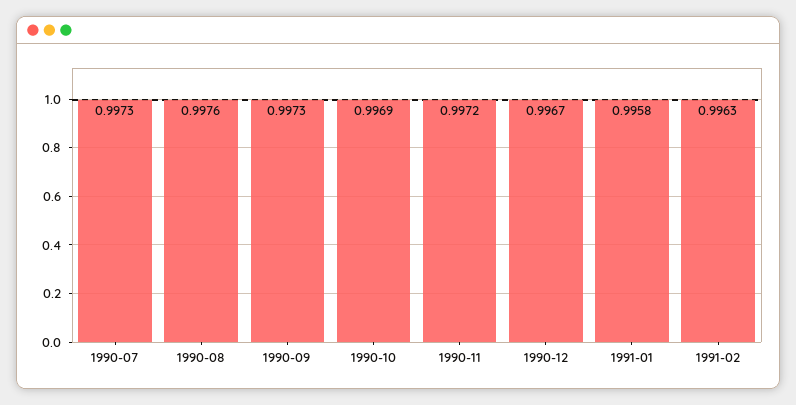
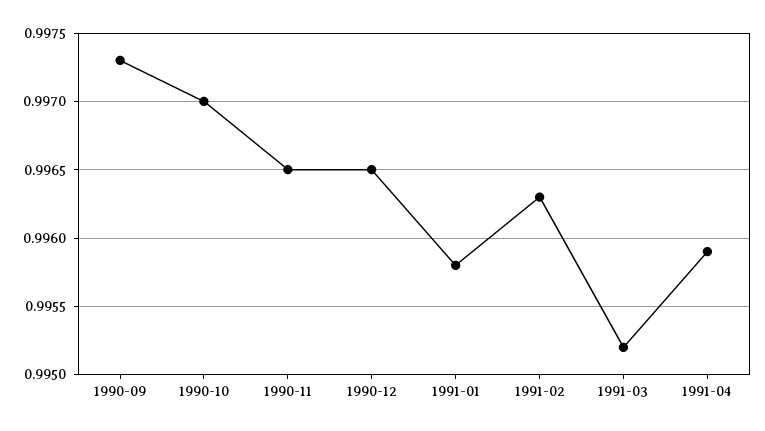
1990-07: 0.9973 -> none
1990-08: 0.9976 -> none
1990-10: 0.9969 -> 0.997
1990-11: 0.9972 -> 0.9965
1990-12: 0.9967 -> 0.9965
1991-03: none -> 0.9952
1991-04: none -> 0.9959

